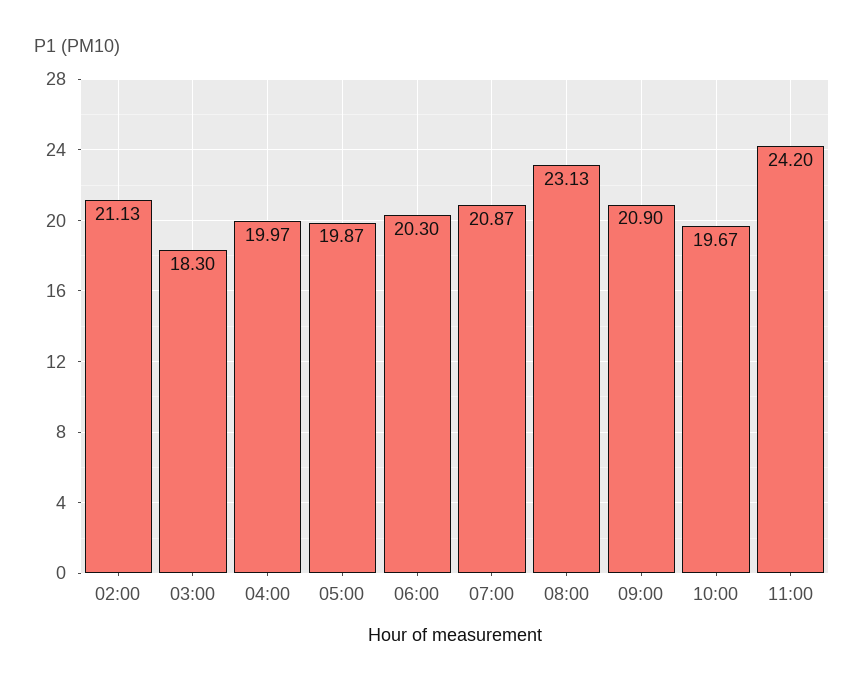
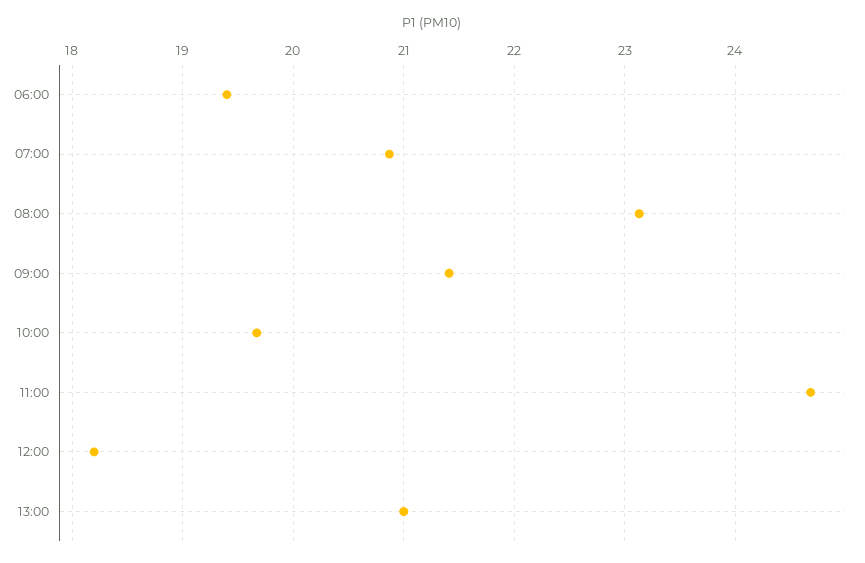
02:00: 21.13 -> none
03:00: 18.3 -> none
04:00: 19.97 -> none
05:00: 19.87 -> none
06:00: 20.3 -> 19.4
09:00: 20.9 -> 21.4
11:00: 24.2 -> 24.7
12:00: none -> 18.2
13:00: none -> 21

